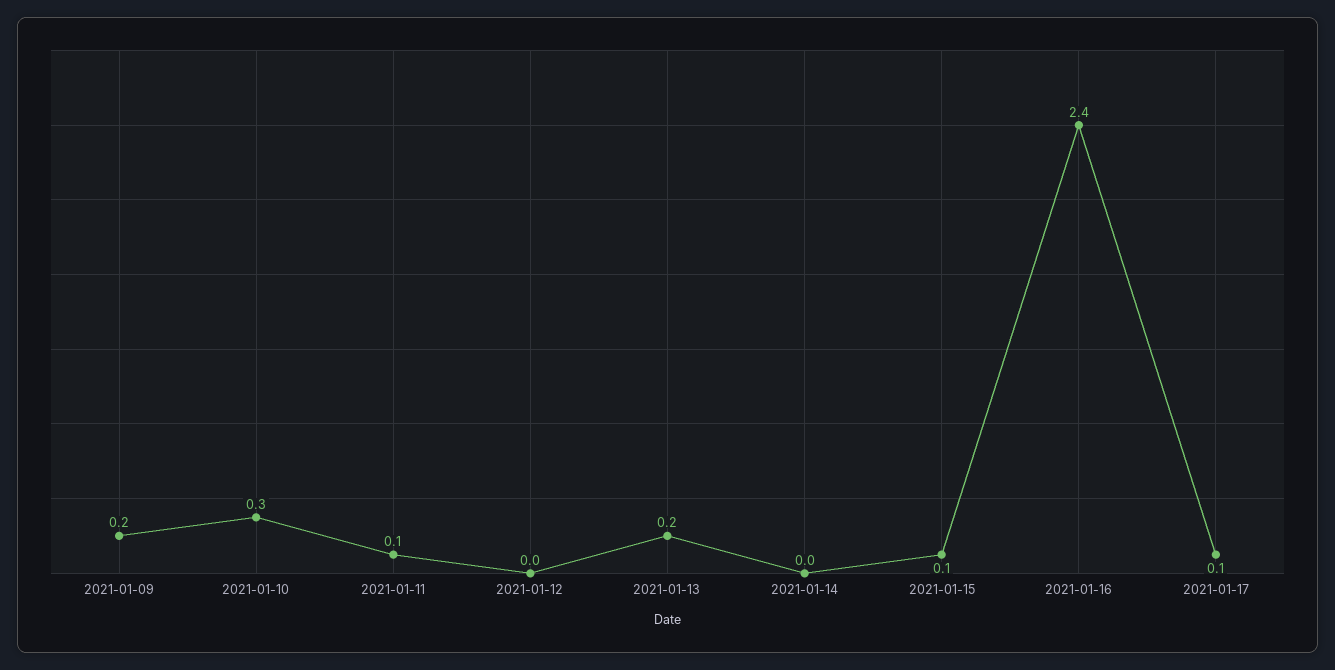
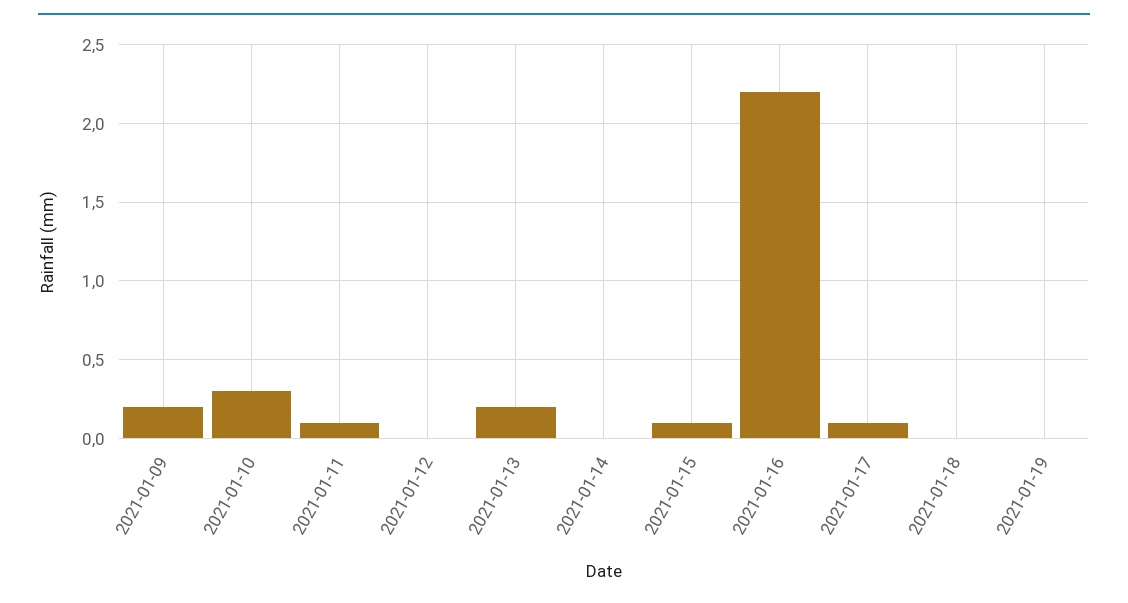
2021-01-16: 2.4 -> 2.2
2021-01-18: none -> 0
2021-01-19: none -> 0

